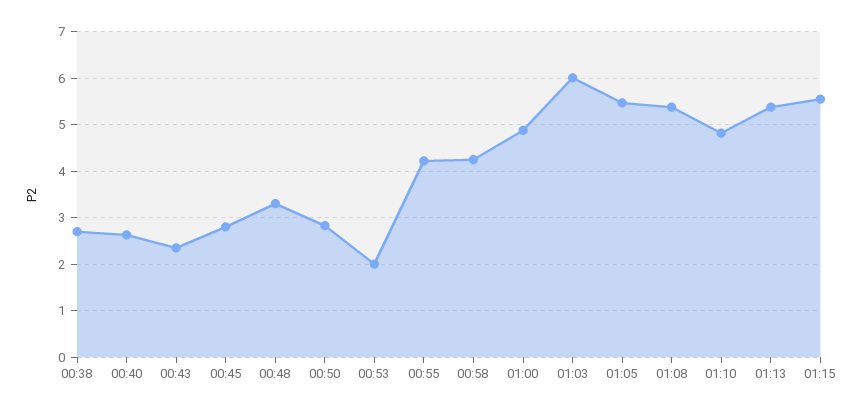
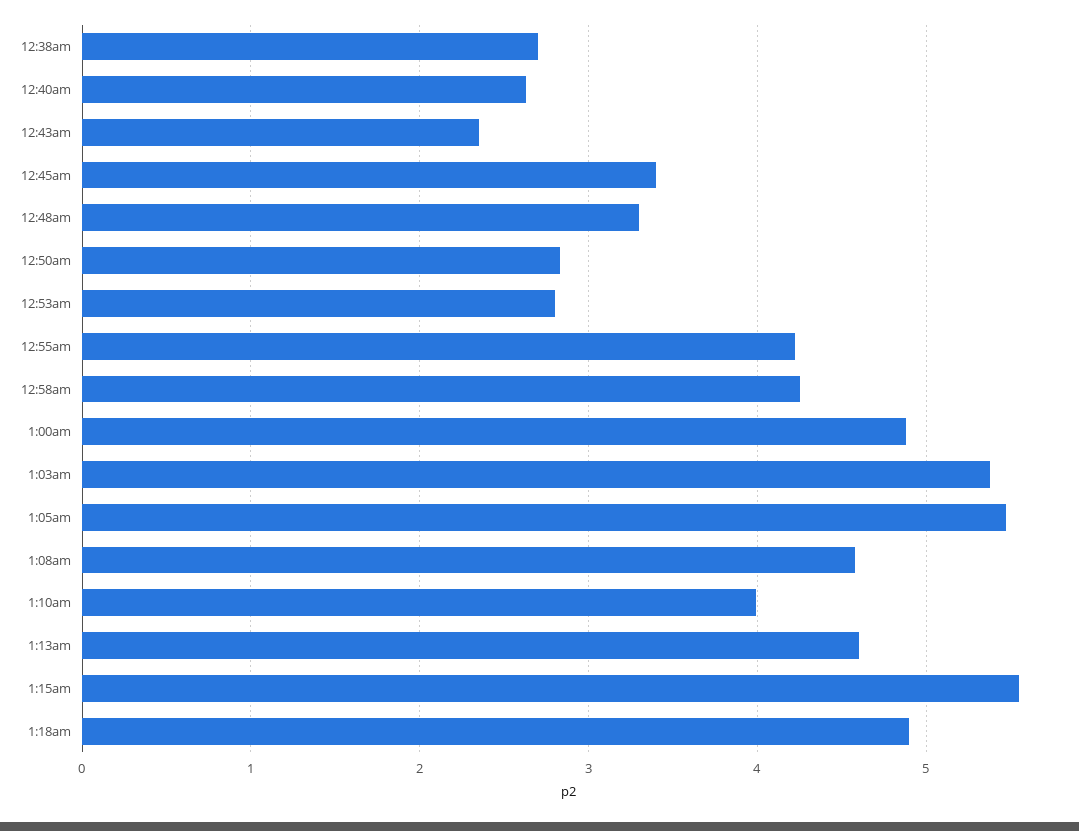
00:45: 2.8 -> 3.4
00:53: 2 -> 2.8
01:03: 6 -> 5.4
01:08: 5.4 -> 4.6
01:10: 4.8 -> 4
01:13: 5.4 -> 4.6
1:18am: none -> 4.9

